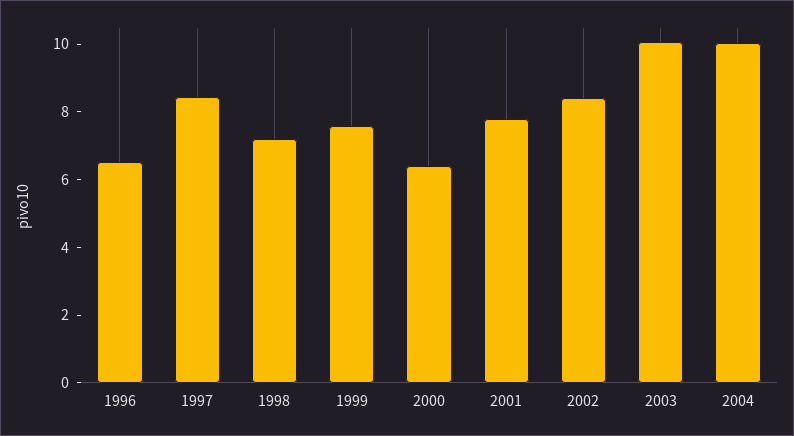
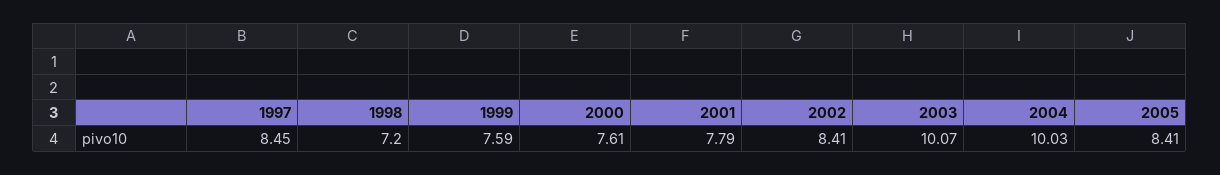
1996: 6.5 -> none
2000: 6.5 -> 7.61
2005: none -> 8.41

